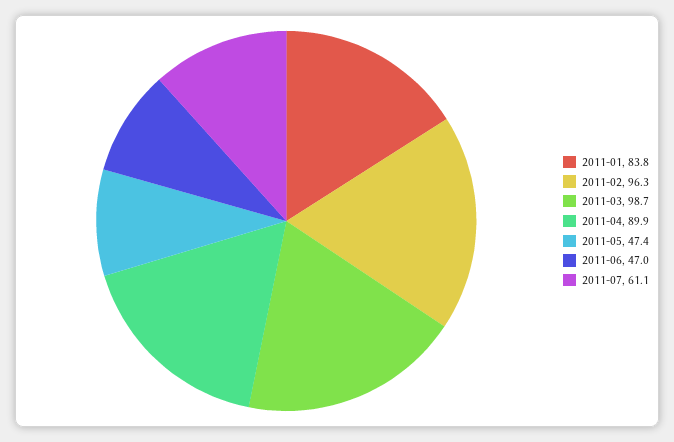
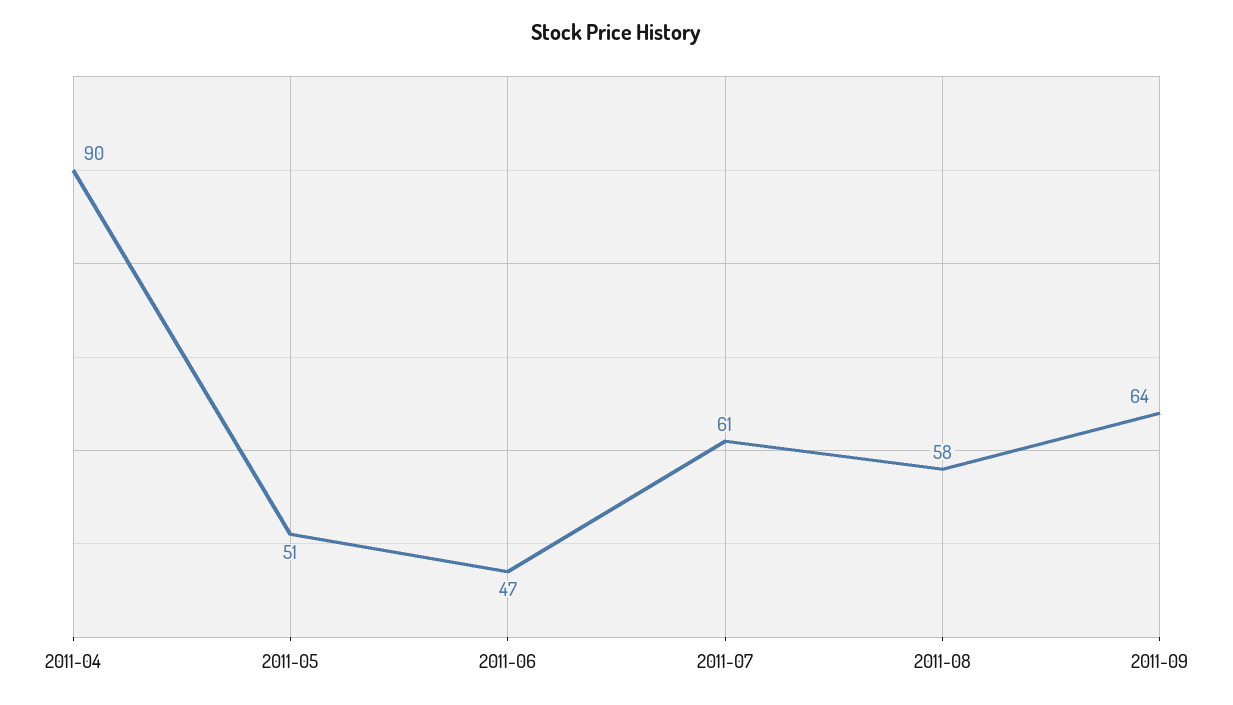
2011-01: 83.8 -> none
2011-02: 96.3 -> none
2011-03: 98.7 -> none
2011-05: 47.4 -> 51
2011-08: none -> 58
2011-09: none -> 64

